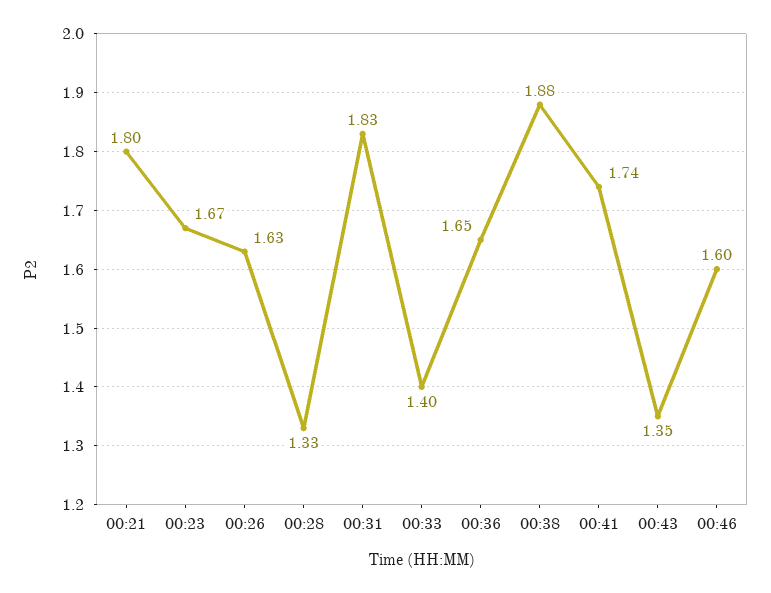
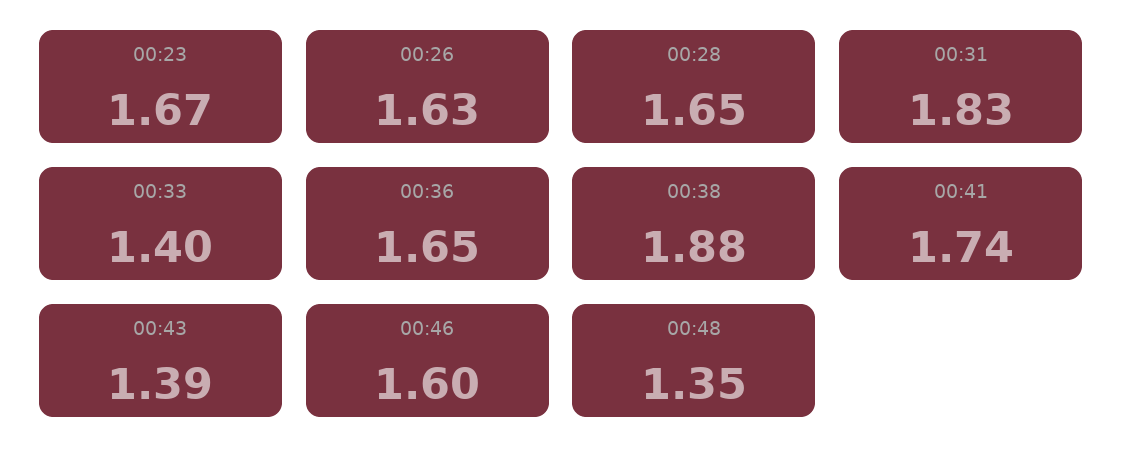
00:21: 1.8 -> none
00:28: 1.33 -> 1.65
00:43: 1.35 -> 1.39
00:48: none -> 1.35

